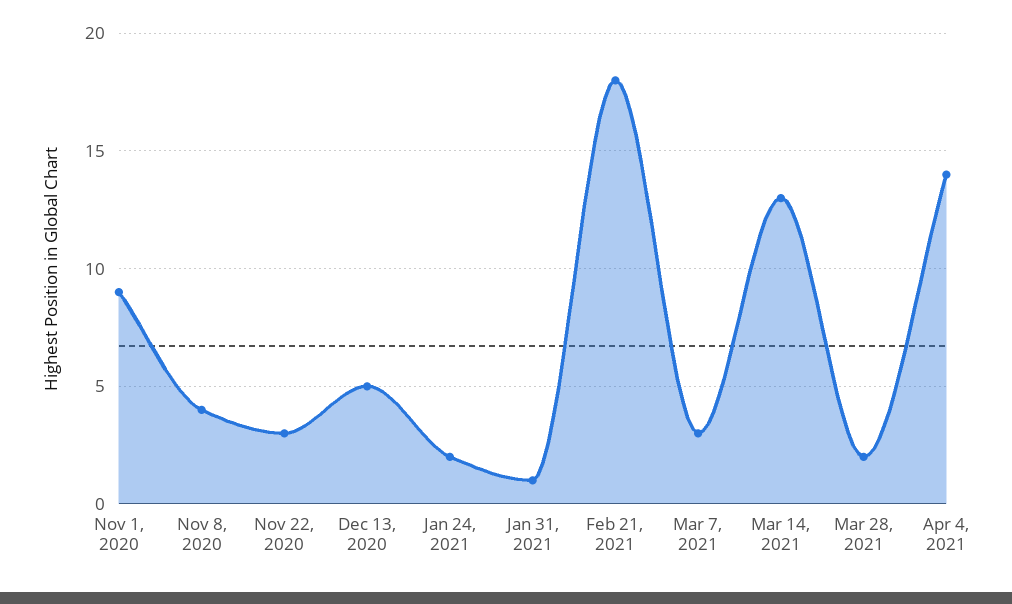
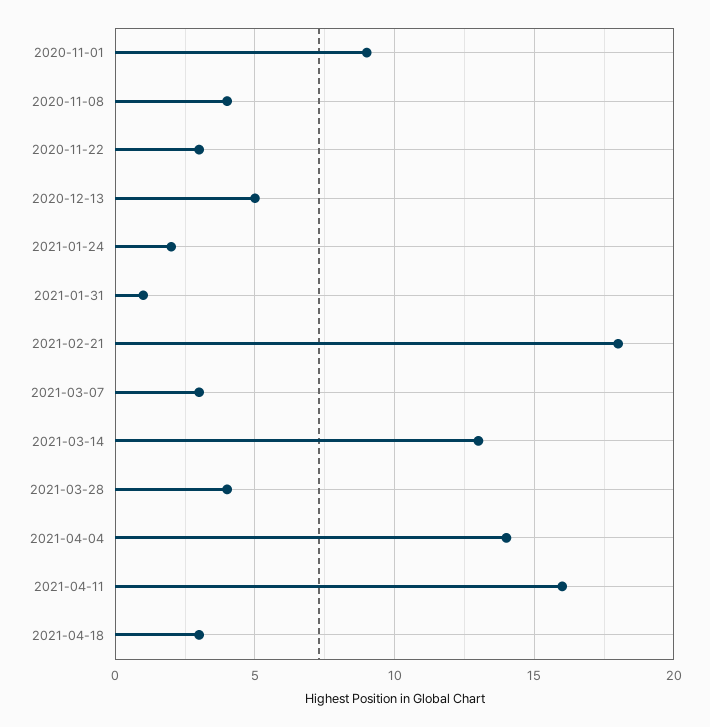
Mar 28, 2021: 2 -> 4
2021-04-11: none -> 16
2021-04-18: none -> 3

